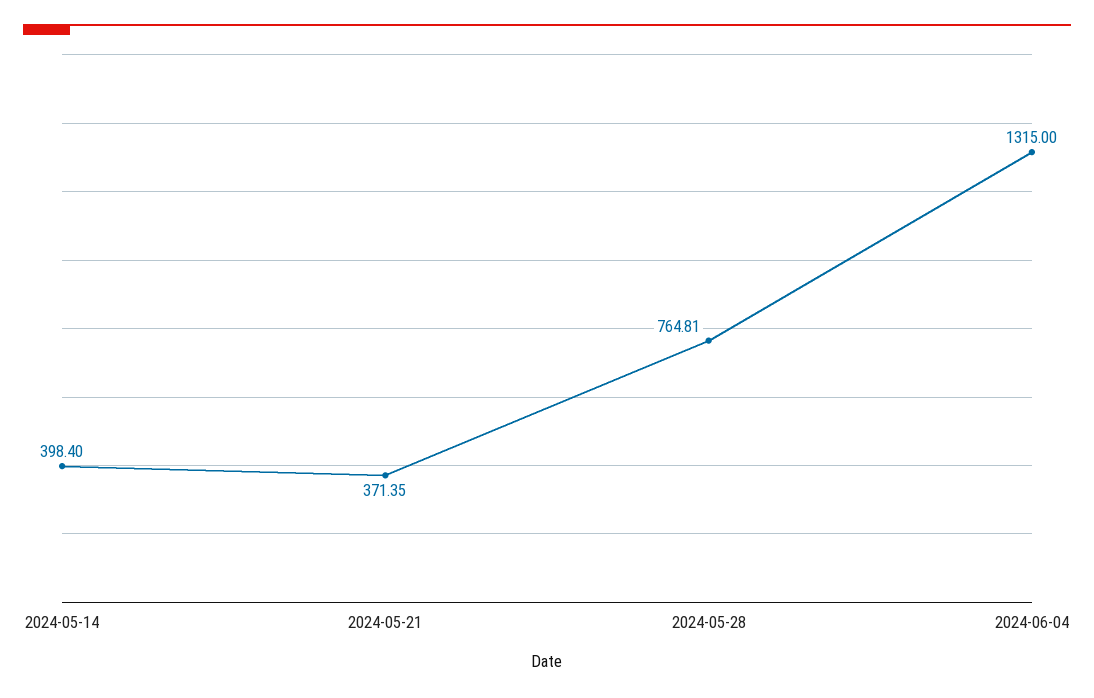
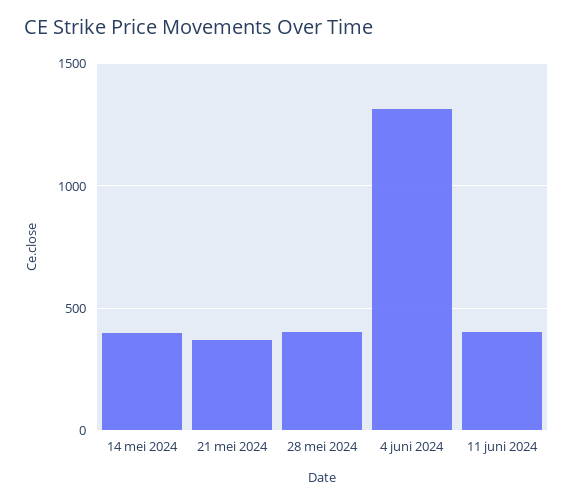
2024-05-28: 764.81 -> 400
11 juni 2024: none -> 400

